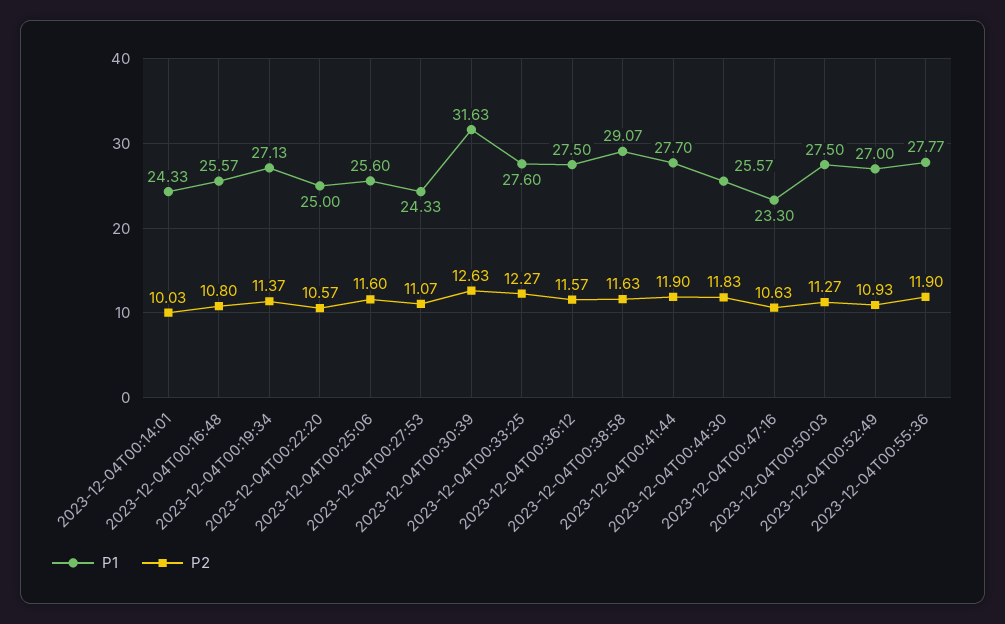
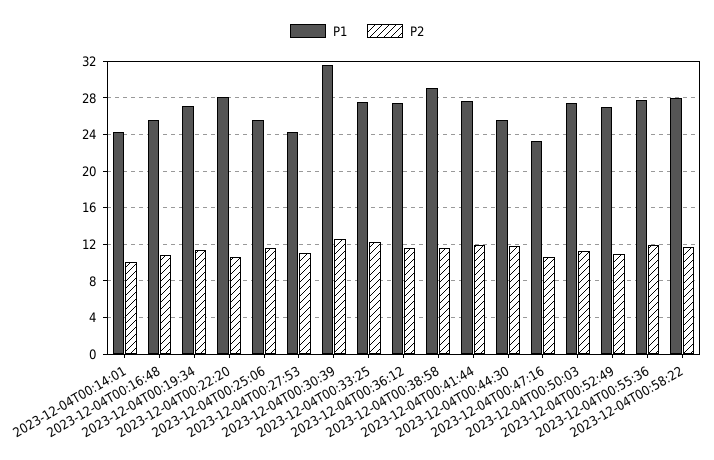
P1, 2023-12-04T00:22:20: 25 -> 28
P1, 2023-12-04T00:58:22: none -> 28
P2, 2023-12-04T00:58:22: none -> 12

